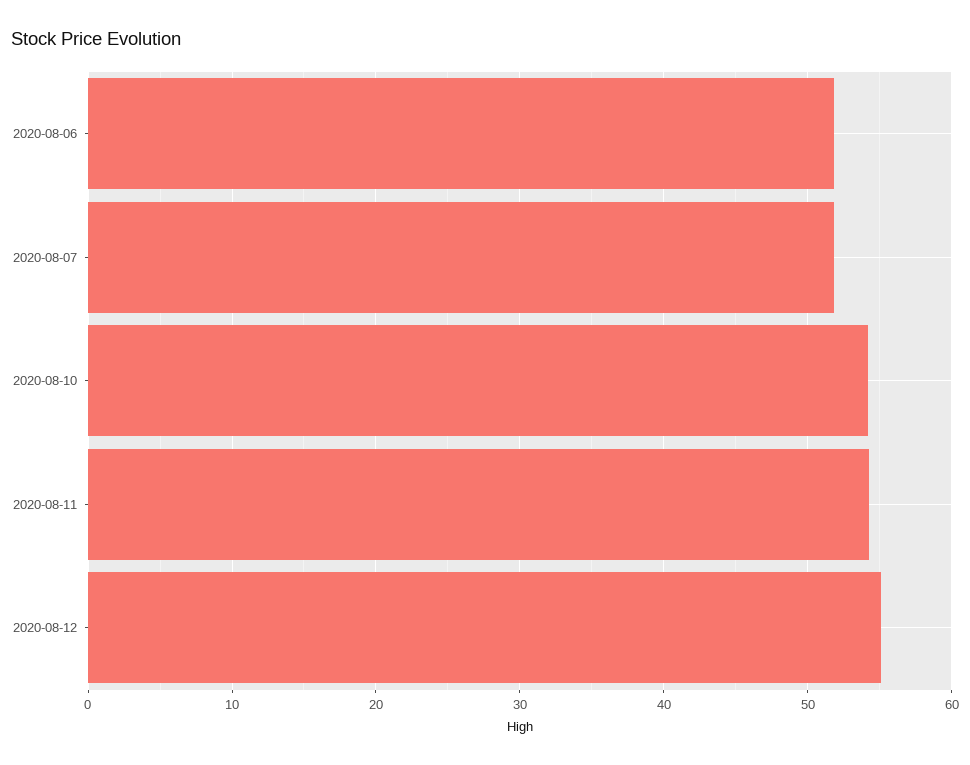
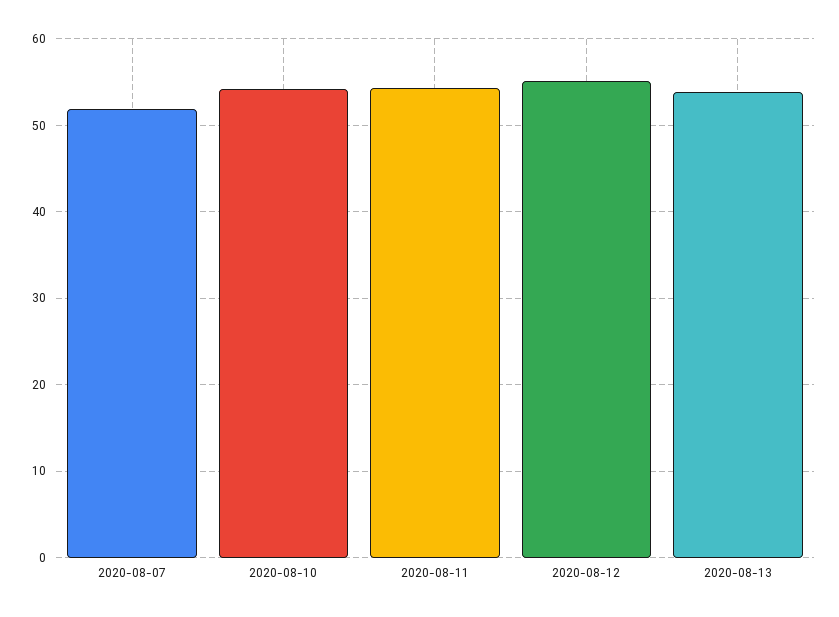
2020-08-06: 52 -> none
2020-08-13: none -> 54

